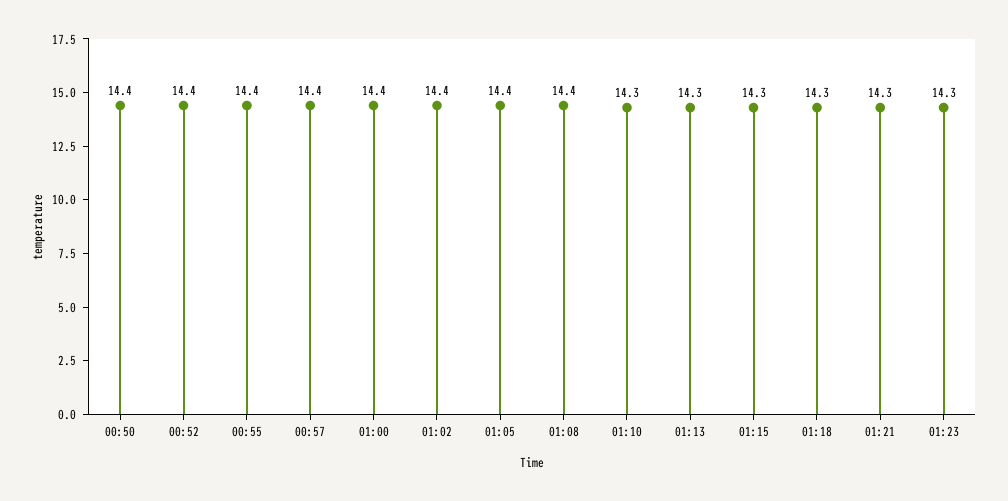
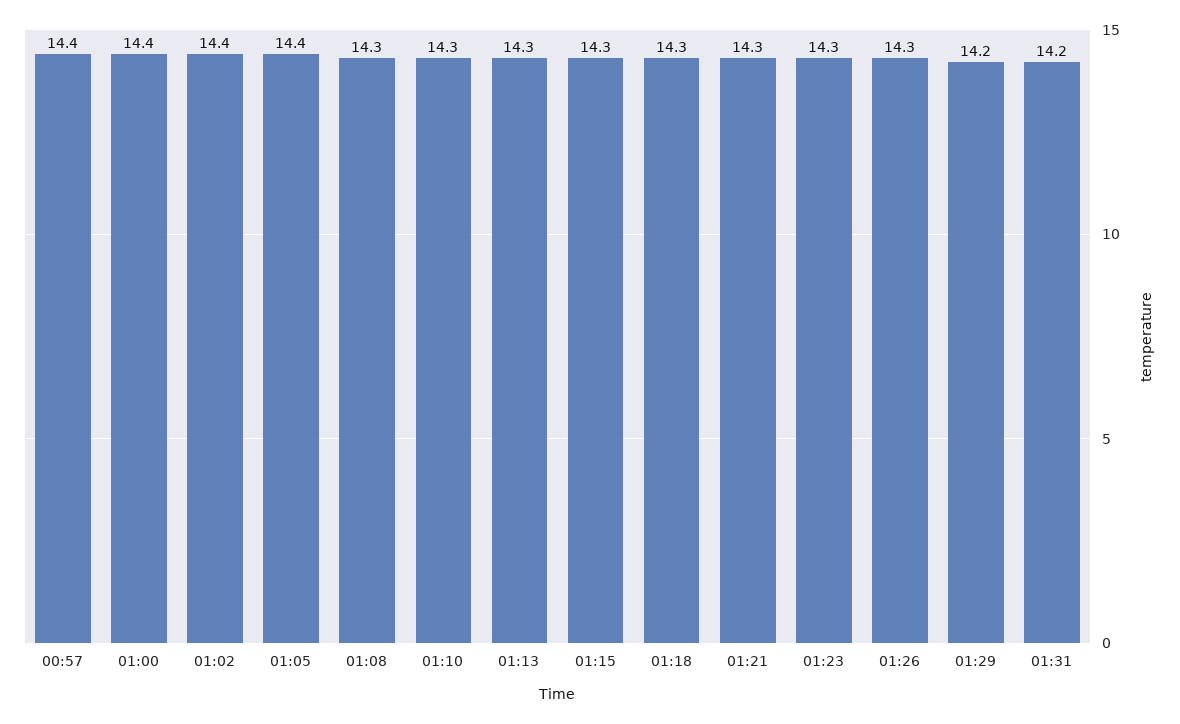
00:50: 14.4 -> none
00:52: 14.4 -> none
00:55: 14.4 -> none
01:08: 14.4 -> 14.3
01:26: none -> 14.3
01:29: none -> 14.2
01:31: none -> 14.2

